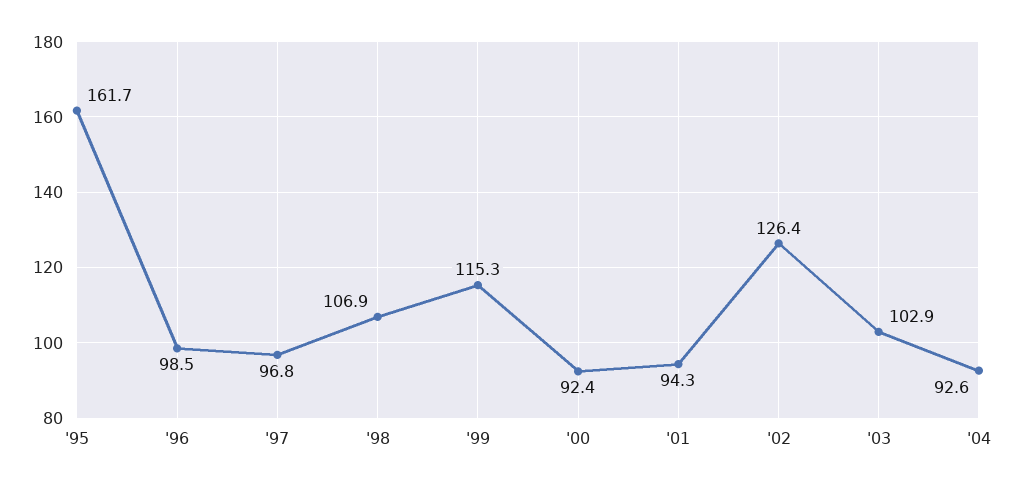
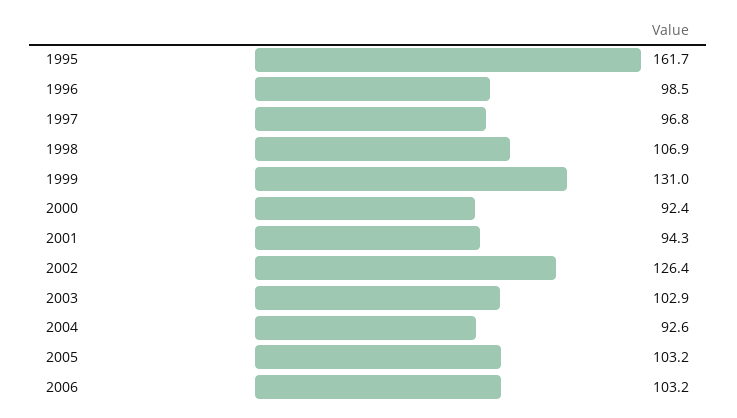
'99: 115.3 -> 131
2005: none -> 103.2
2006: none -> 103.2

